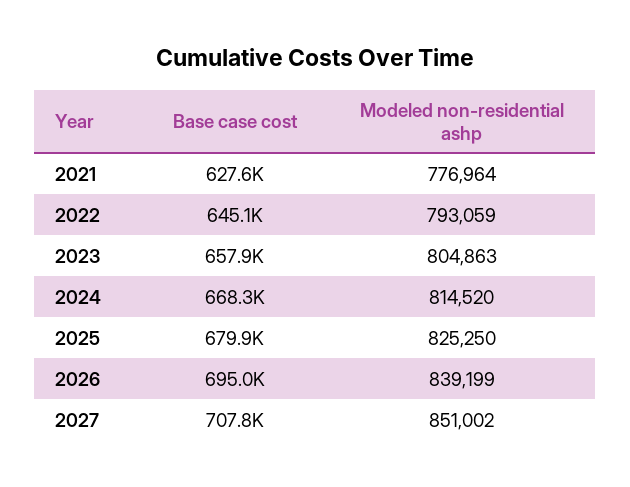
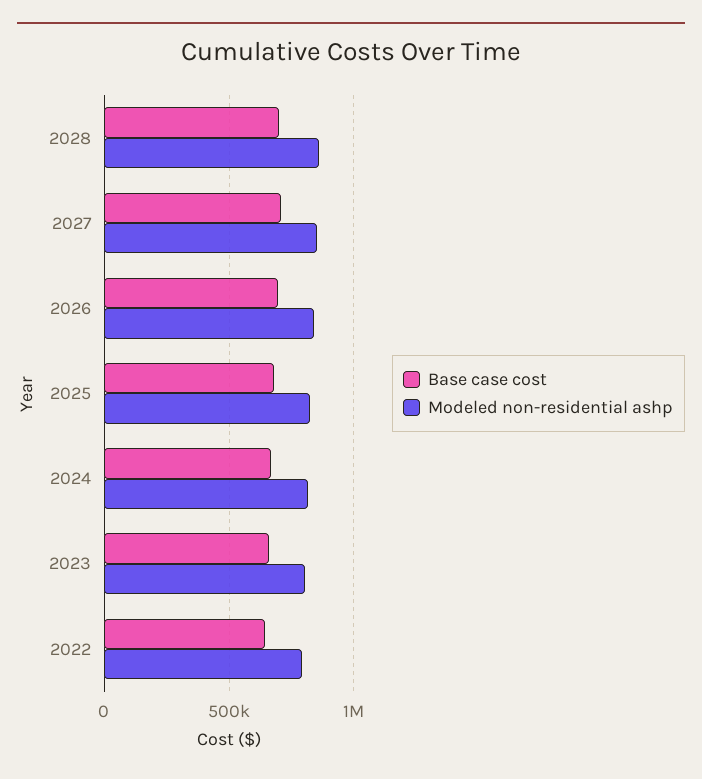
Base case cost, 2021: 627600 -> none
Modeled non-residential ashp, 2021: 776964 -> none
Base case cost, 2028: none -> 700000
Modeled non-residential ashp, 2028: none -> 850000

